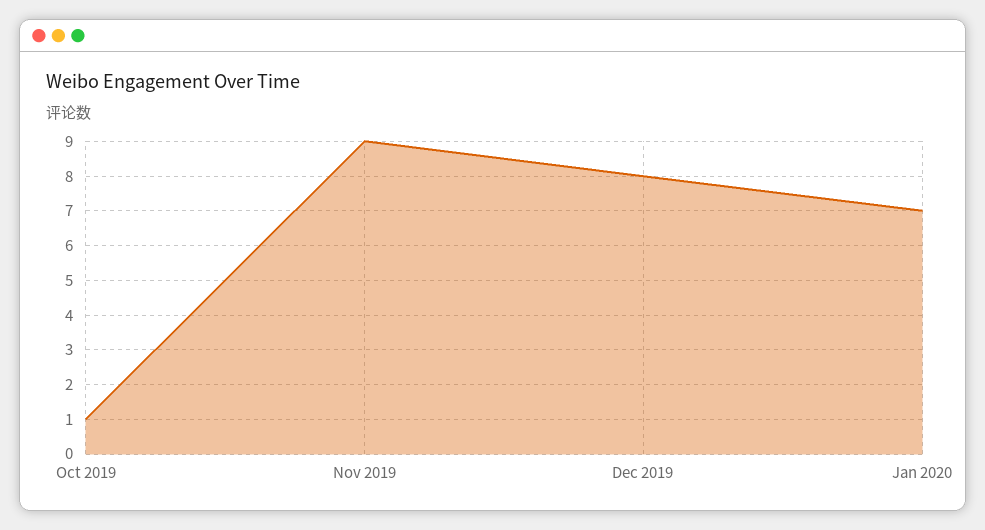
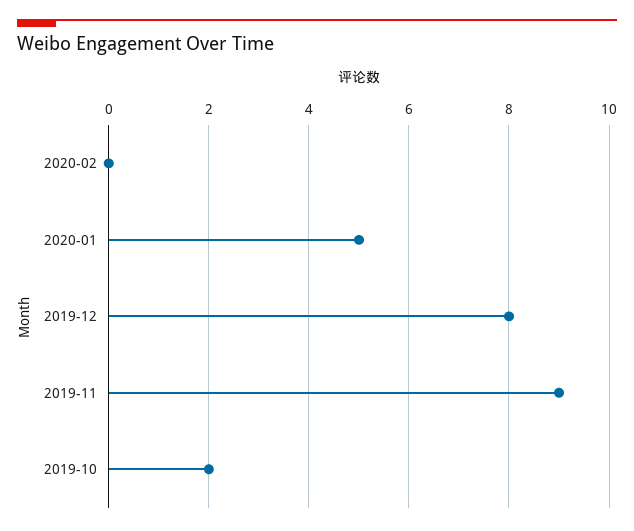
Oct 2019: 1 -> 2
Jan 2020: 7 -> 5
2020-02: none -> 0

